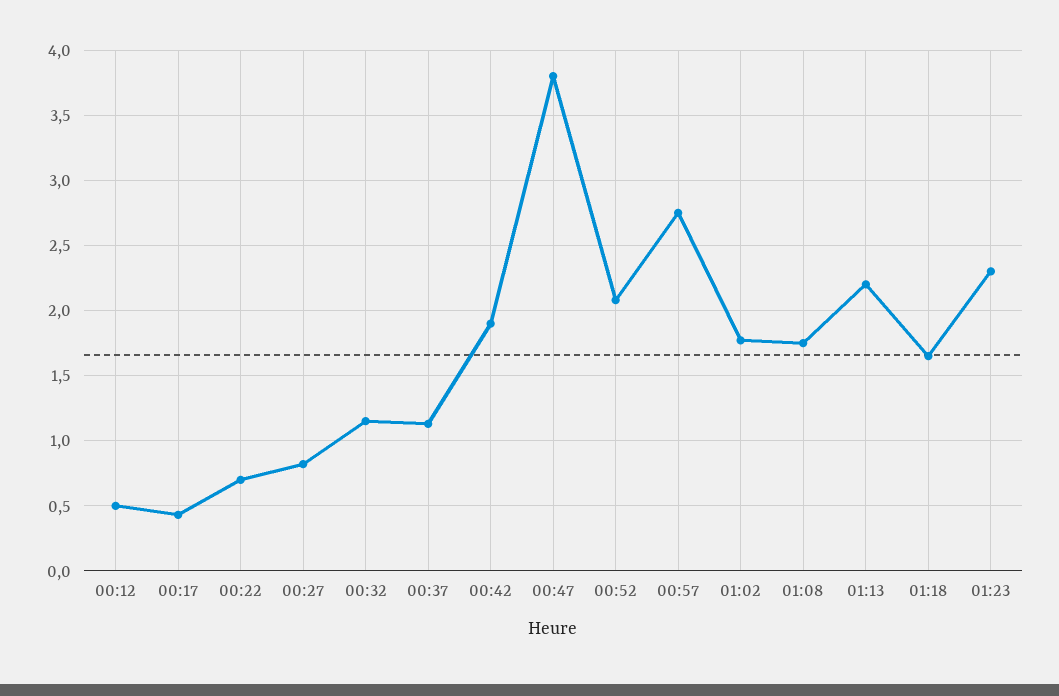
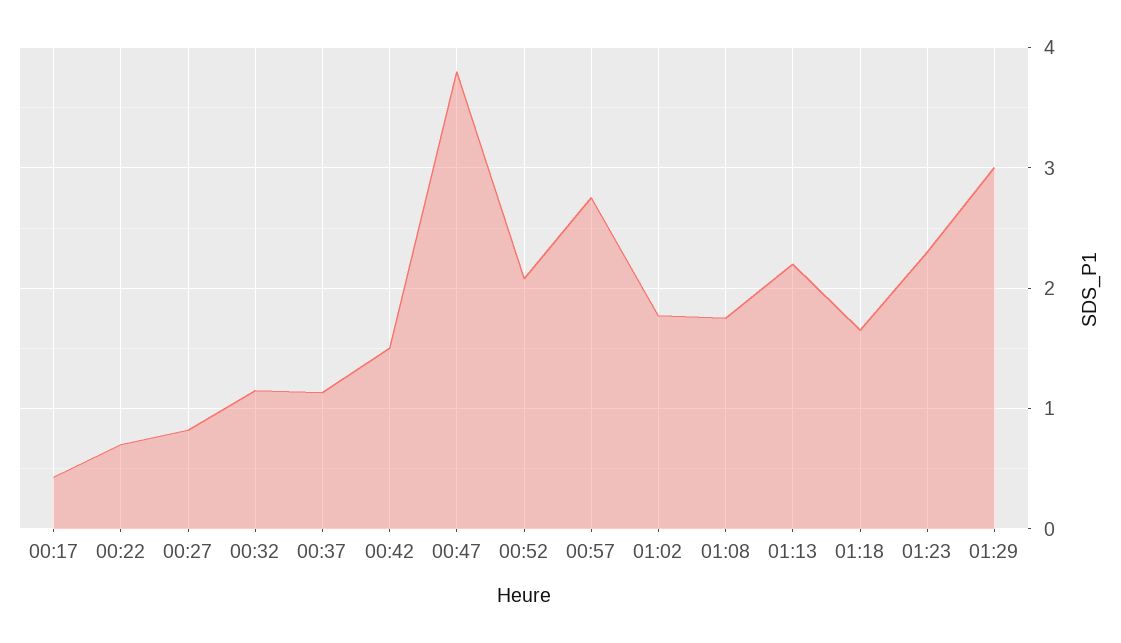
00:12: 0.5 -> none
00:42: 1.9 -> 1.5
01:29: none -> 3

